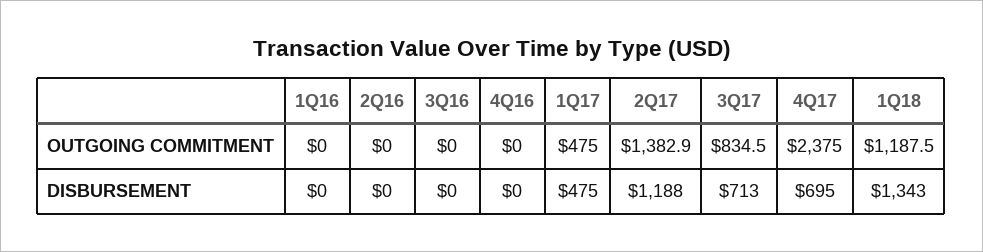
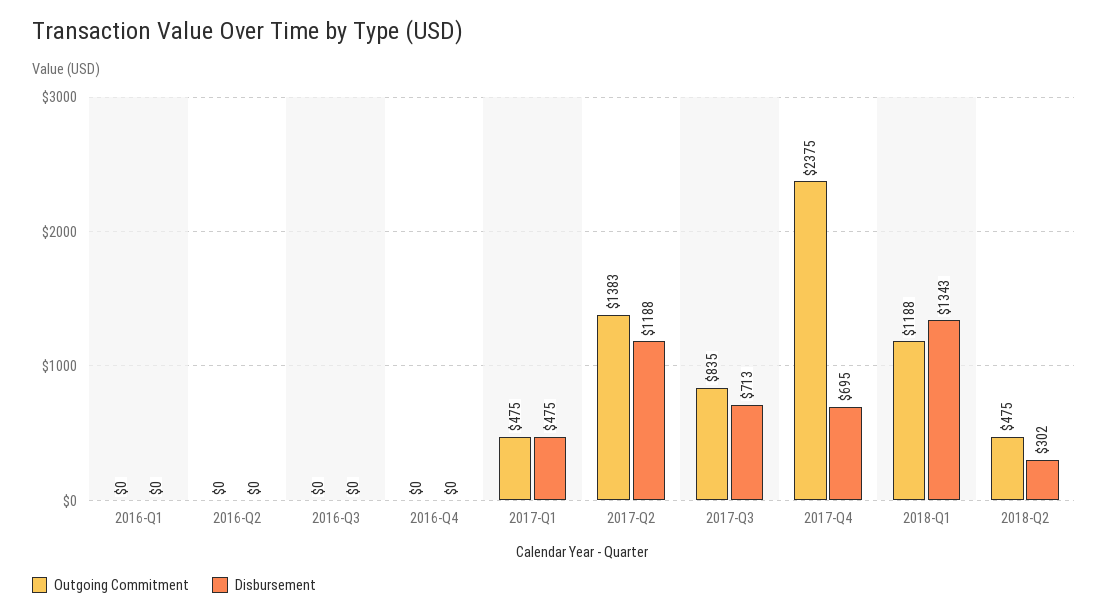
OUTGOING COMMITMENT, 2018-Q2: none -> 475
DISBURSEMENT, 2018-Q2: none -> 302

